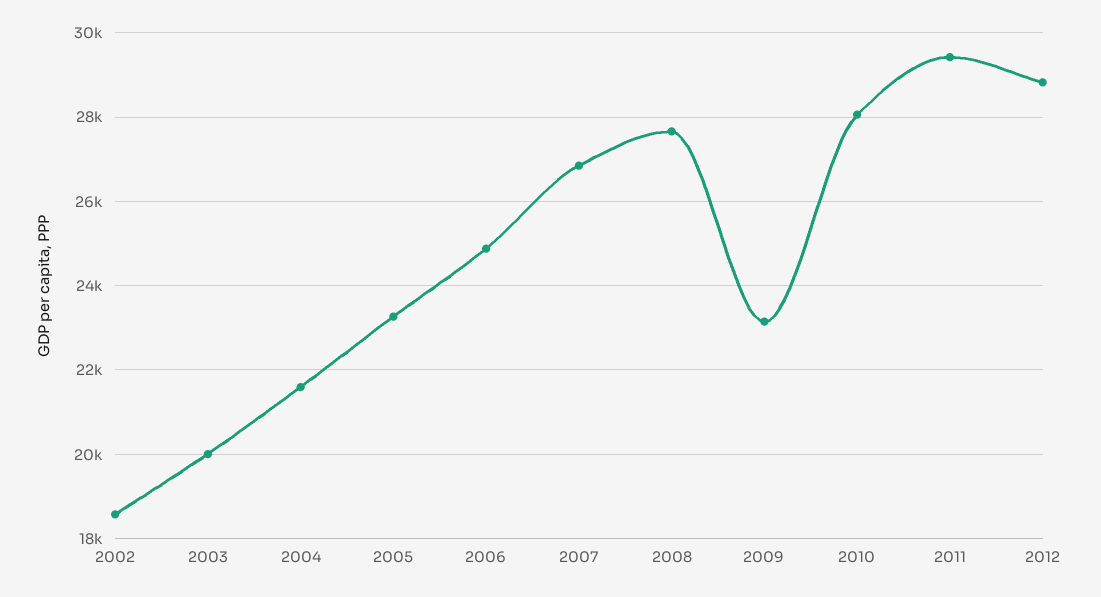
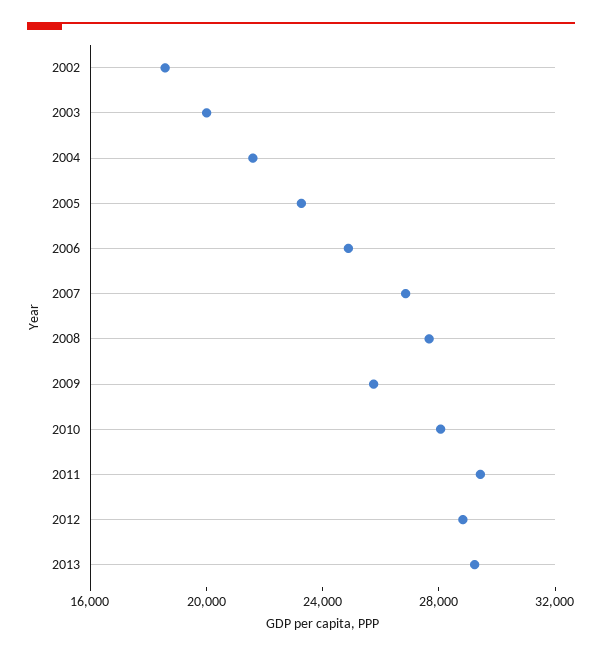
2009: 23200 -> 26000
2013: none -> 29000

